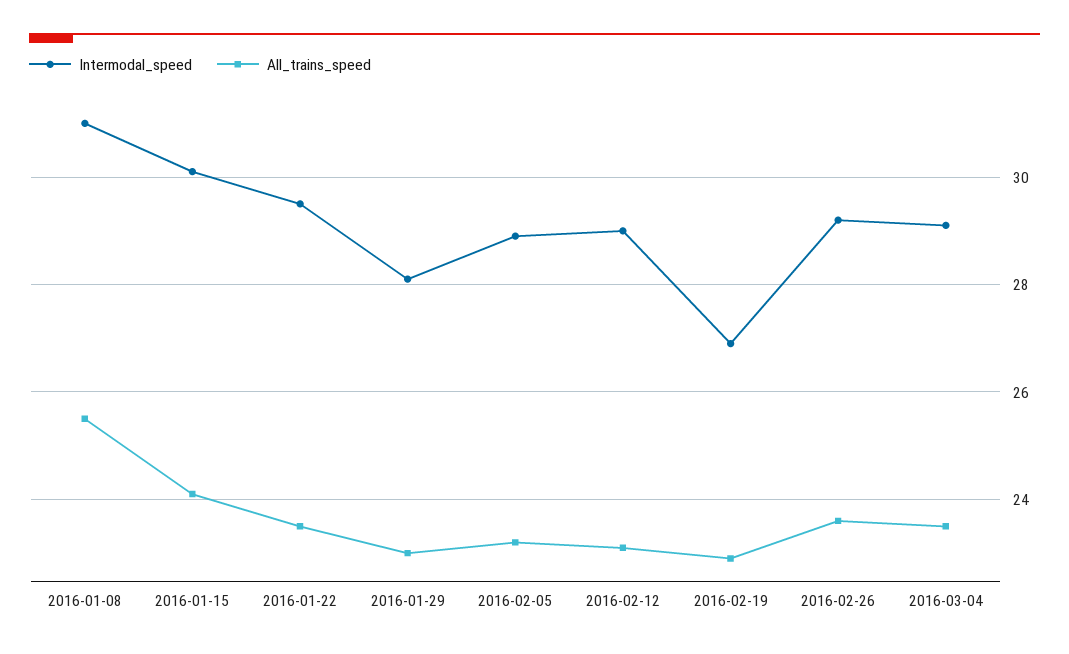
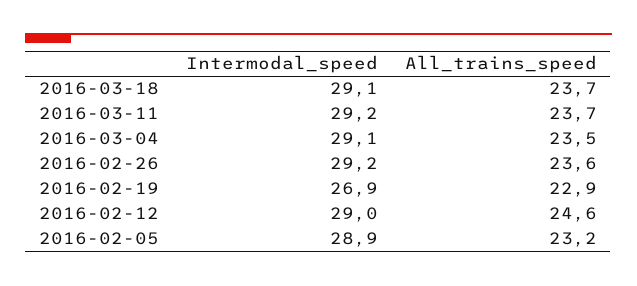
Intermodal_speed, 2016-01-08: 31 -> none
All_trains_speed, 2016-01-08: 25.5 -> none
Intermodal_speed, 2016-01-15: 30 -> none
All_trains_speed, 2016-01-15: 24 -> none
Intermodal_speed, 2016-01-22: 29.5 -> none
All_trains_speed, 2016-01-22: 23.5 -> none
Intermodal_speed, 2016-01-29: 28 -> none
All_trains_speed, 2016-01-29: 23 -> none
All_trains_speed, 2016-02-12: 23 -> 24.6
Intermodal_speed, 2016-03-18: none -> 29.1
All_trains_speed, 2016-03-18: none -> 23.7
Intermodal_speed, 2016-03-11: none -> 29.2
All_trains_speed, 2016-03-11: none -> 23.7

